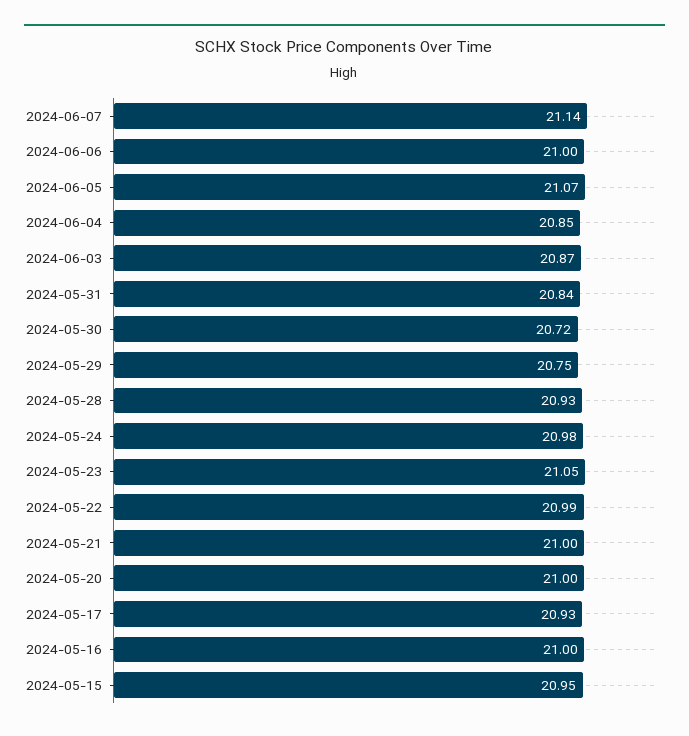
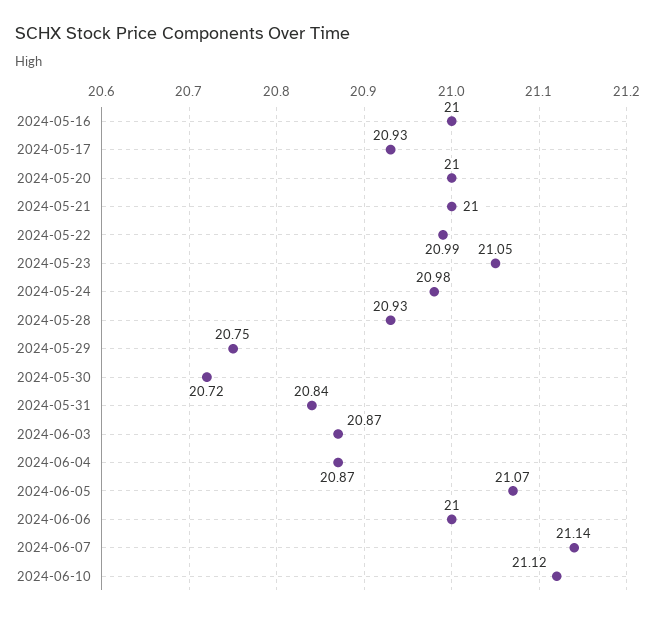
2024-06-04: 20.85 -> 20.87
2024-05-15: 20.95 -> none
2024-06-10: none -> 21.12

